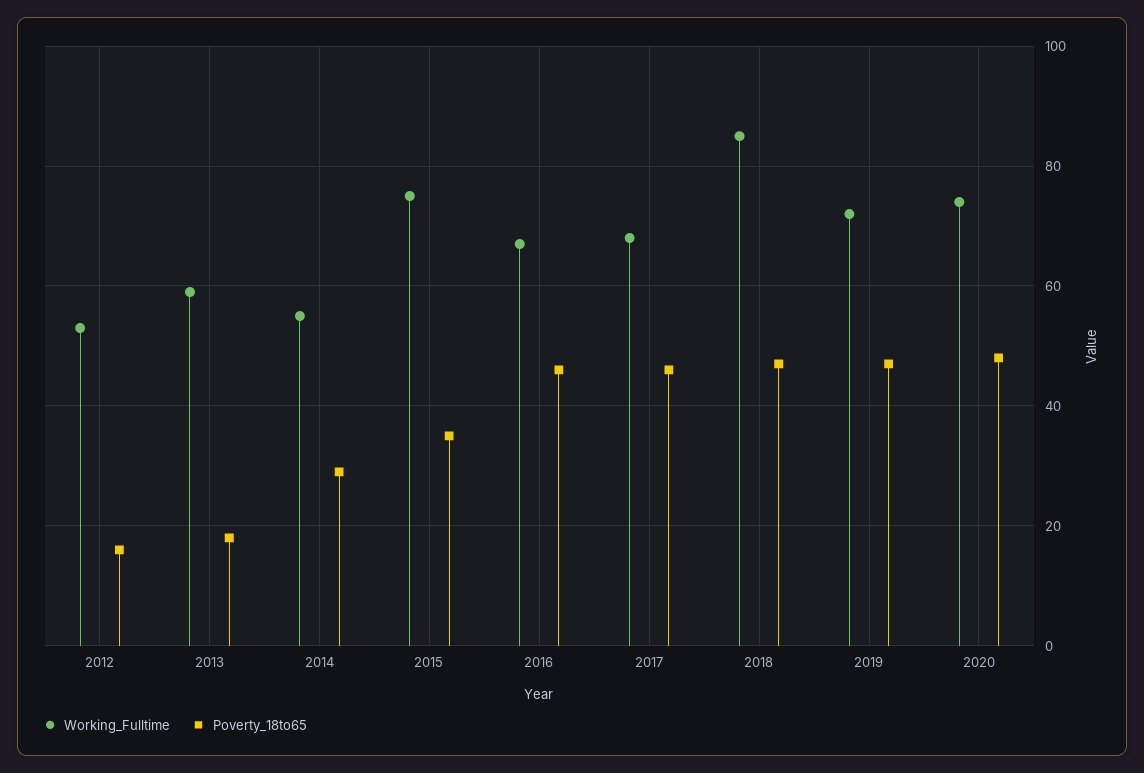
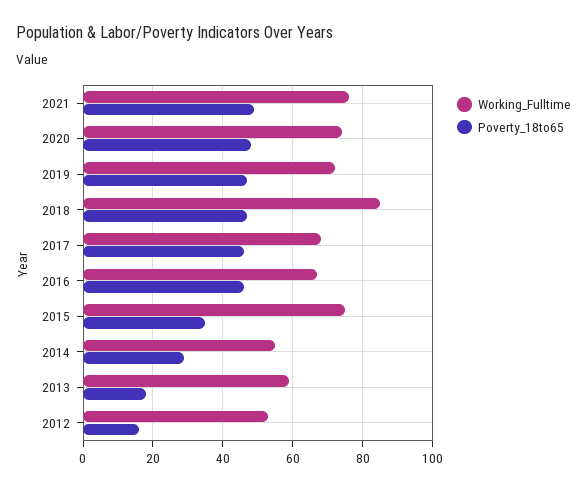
Working_Fulltime, 2021: none -> 75
Poverty_18to65, 2021: none -> 50

